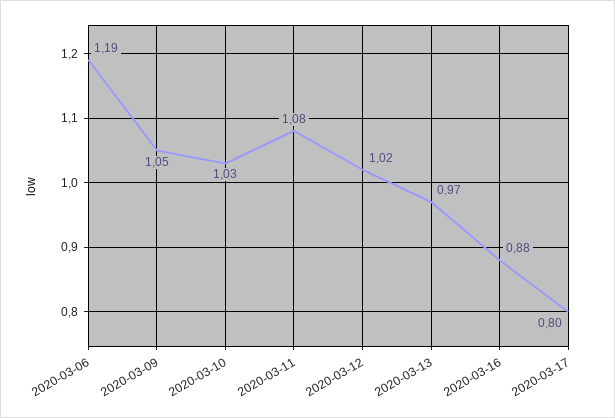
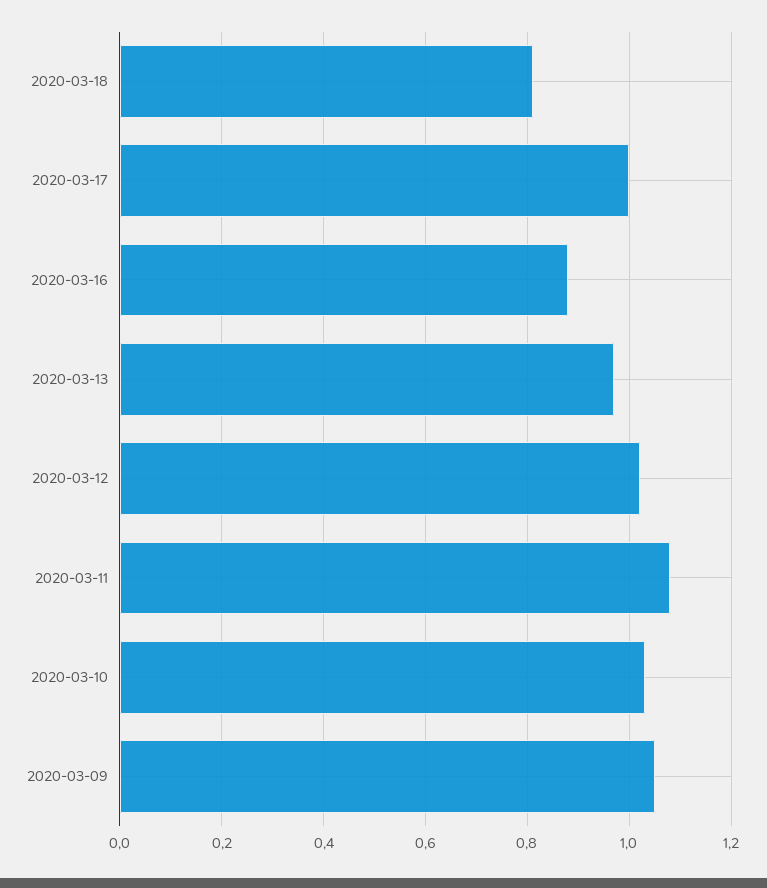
2020-03-06: 1.19 -> none
2020-03-17: 0.8 -> 1
2020-03-18: none -> 0.8

